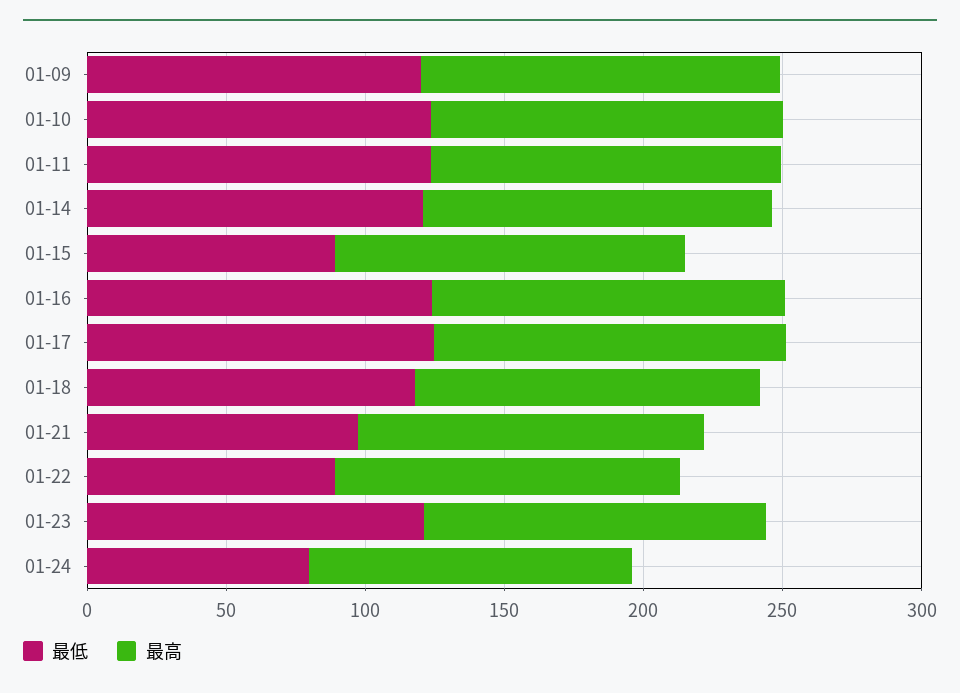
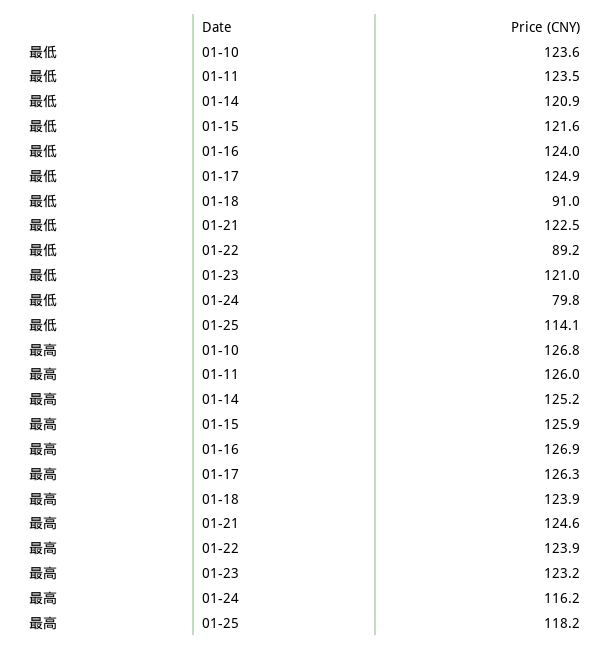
最低, 01-09: 120 -> none
最高, 01-09: 130 -> none
最低, 01-15: 90 -> 121.6
最低, 01-18: 120 -> 91
最低, 01-21: 100 -> 122.5
最低, 01-25: none -> 114.1
最高, 01-25: none -> 118.2

